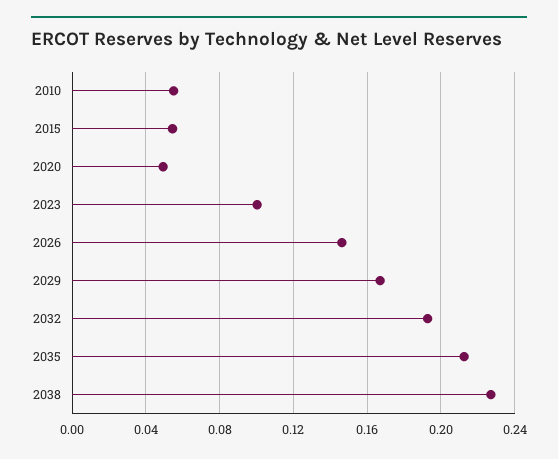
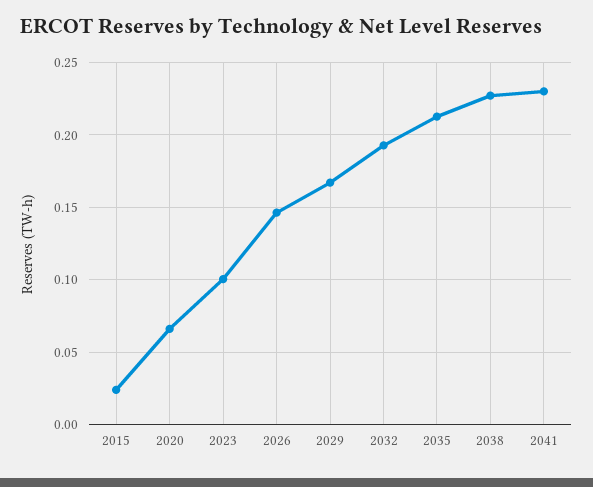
2010: 0.055 -> none
2015: 0.055 -> 0.025
2020: 0.05 -> 0.065
2041: none -> 0.23

